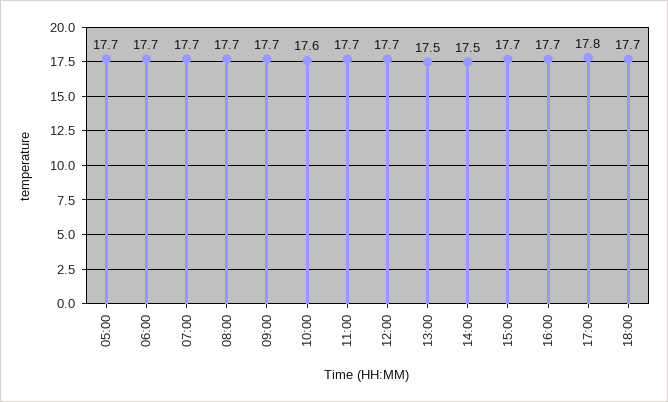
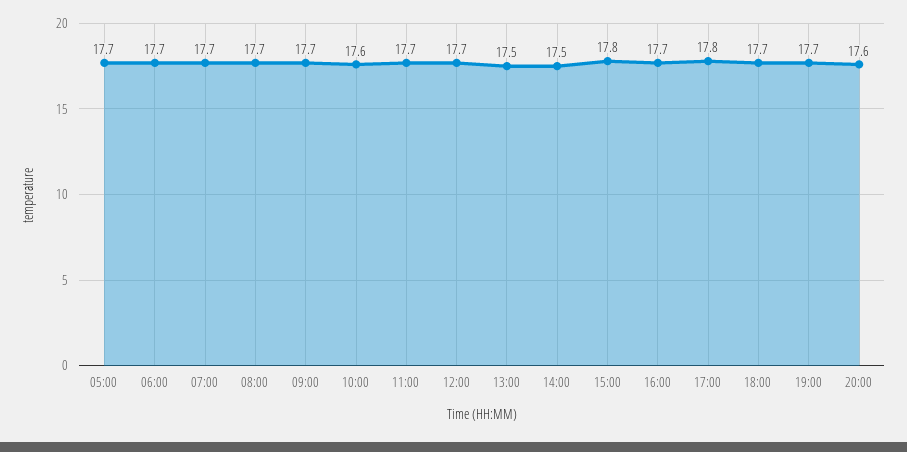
15:00: 17.7 -> 17.8
19:00: none -> 17.7
20:00: none -> 17.6

